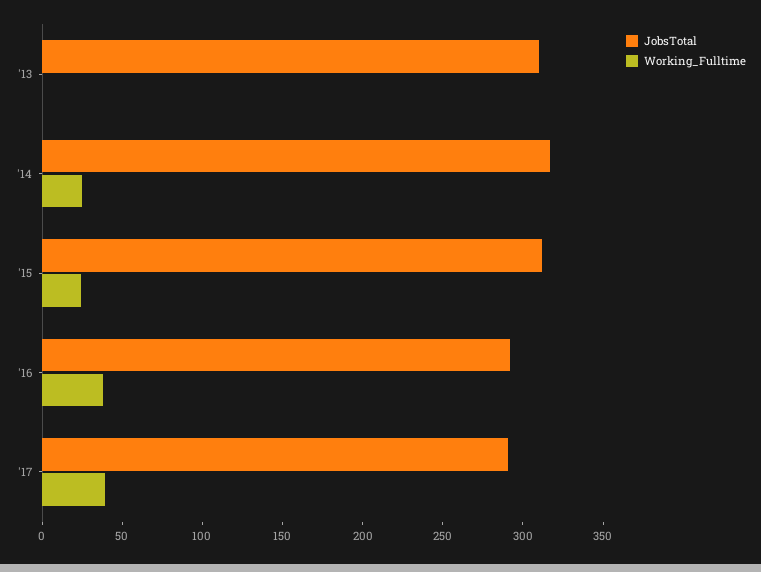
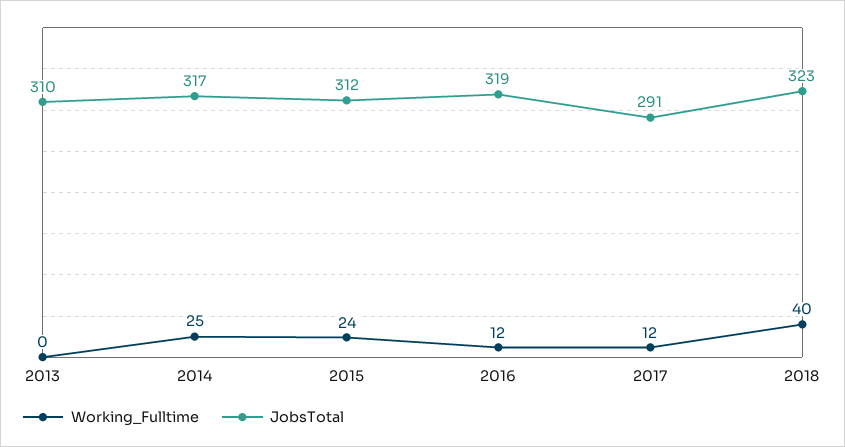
JobsTotal, '16: 290 -> 319
Working_Fulltime, '16: 40 -> 12
Working_Fulltime, '17: 40 -> 12
Working_Fulltime, 2018: none -> 40
JobsTotal, 2018: none -> 323

